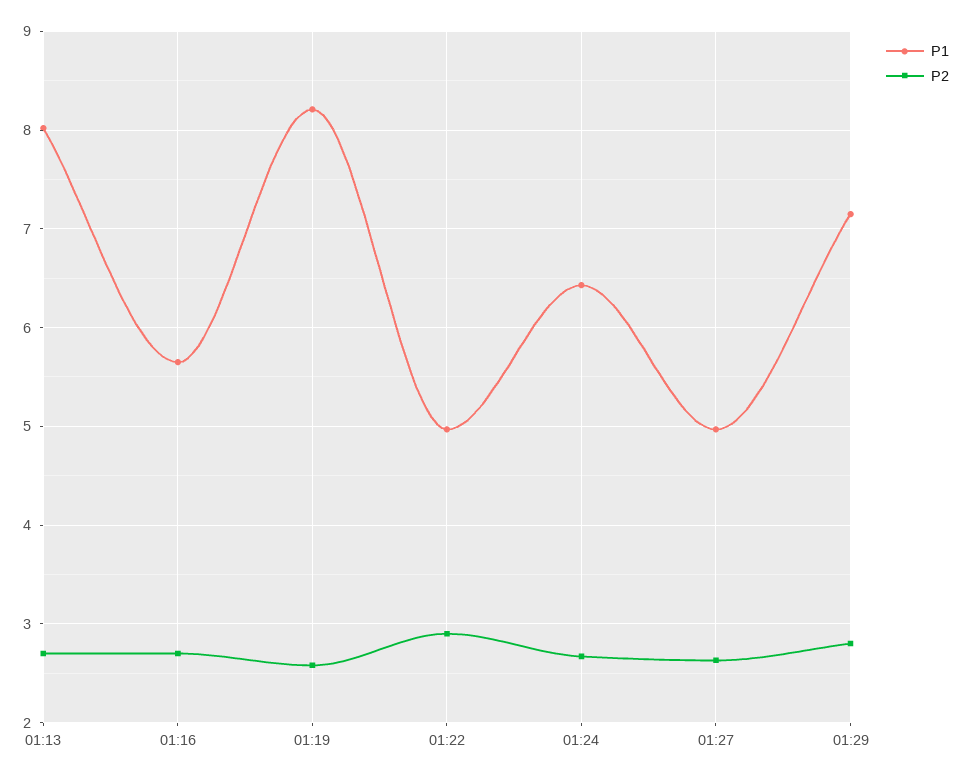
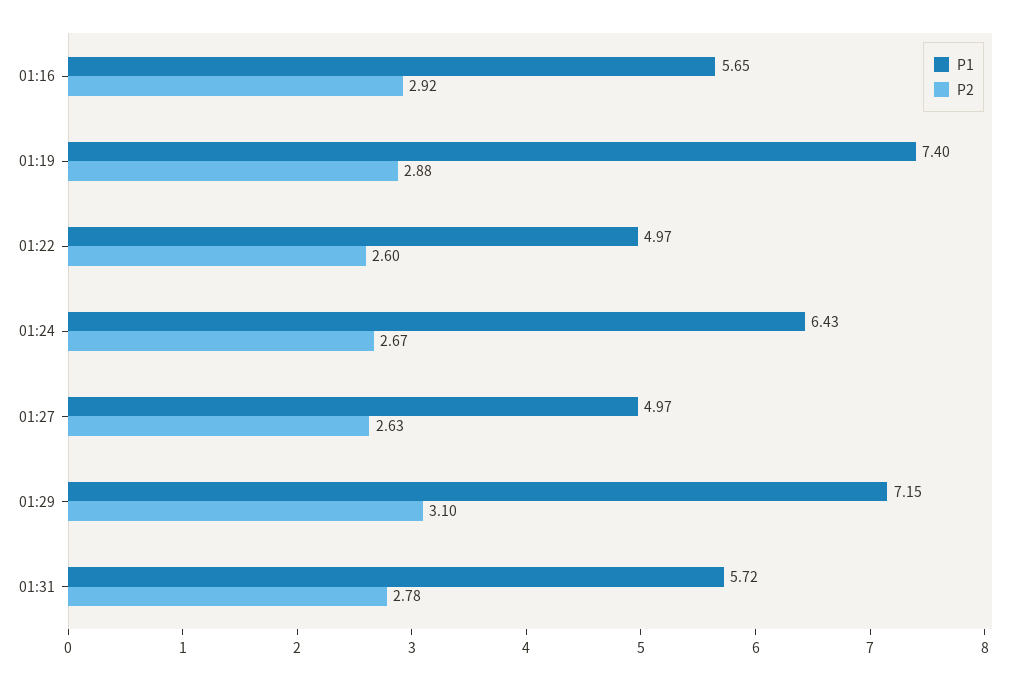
P1, 01:13: 8 -> none
P2, 01:13: 2.7 -> none
P2, 01:16: 2.7 -> 2.92
P1, 01:19: 8.2 -> 7.4
P2, 01:19: 2.6 -> 2.88
P2, 01:22: 2.9 -> 2.6
P2, 01:29: 2.8 -> 3.1
P1, 01:31: none -> 5.72
P2, 01:31: none -> 2.78

